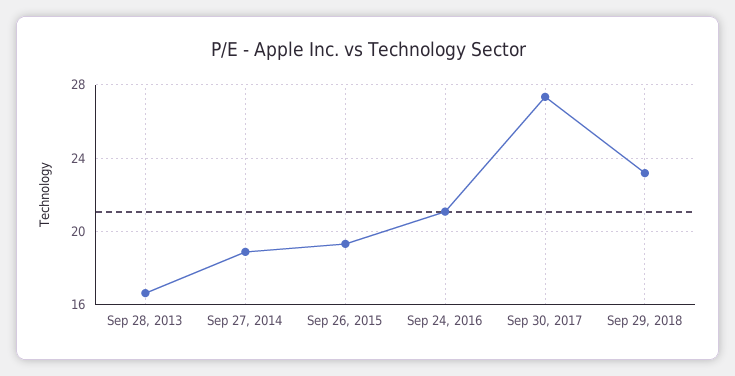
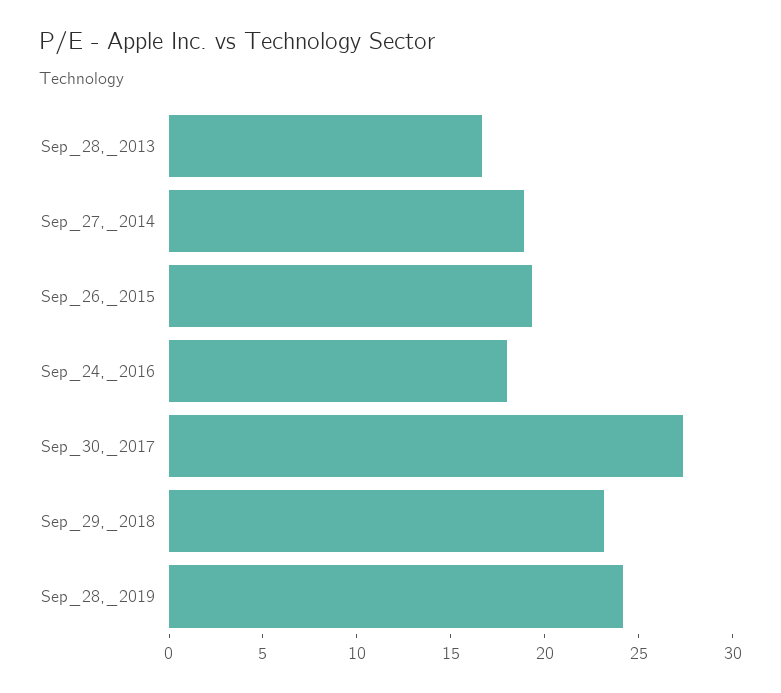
Sep 24, 2016: 21 -> 18
Sep_28,_2019: none -> 24

